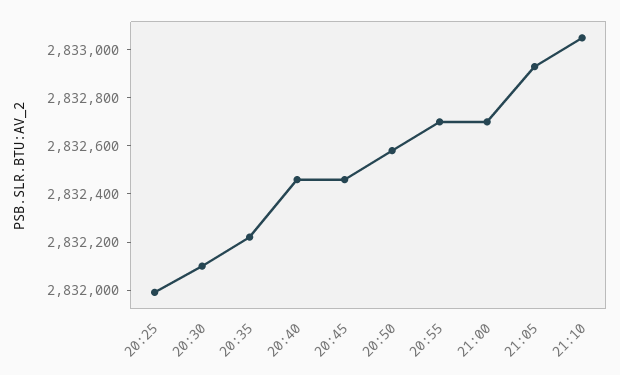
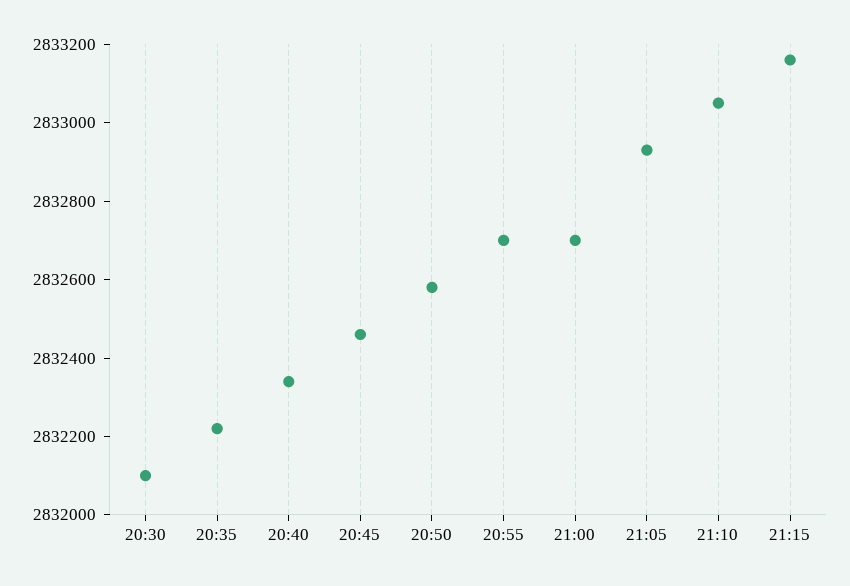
20:25: 2832000 -> none
20:40: 2832450 -> 2832350
21:15: none -> 2833150

